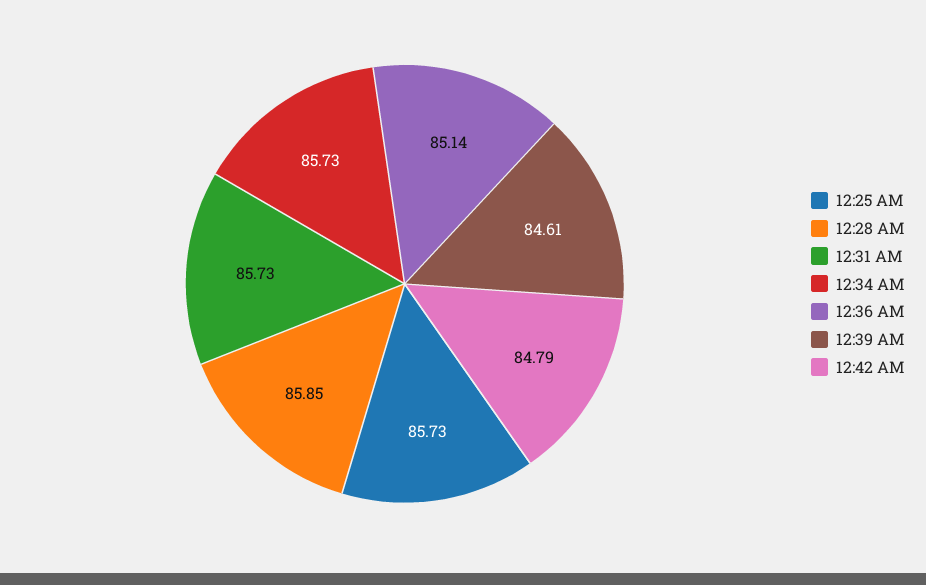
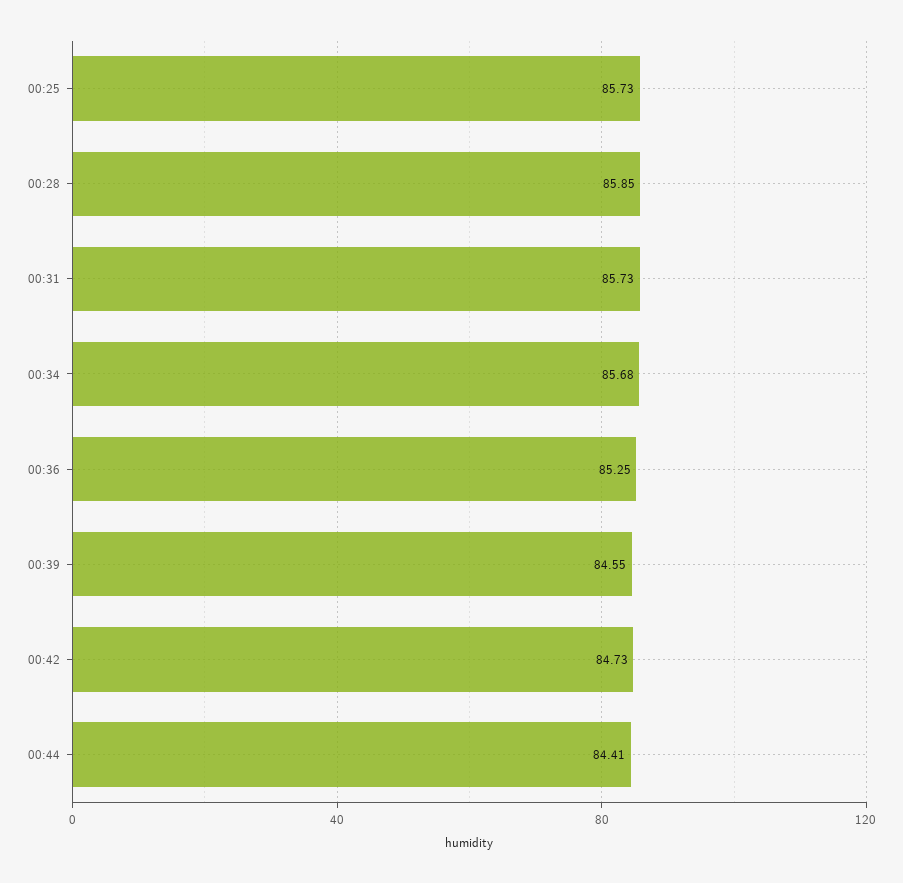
12:34 AM: 85.73 -> 85.68
12:36 AM: 85.14 -> 85.25
12:39 AM: 84.61 -> 84.55
12:42 AM: 84.79 -> 84.73
00:44: none -> 84.41

